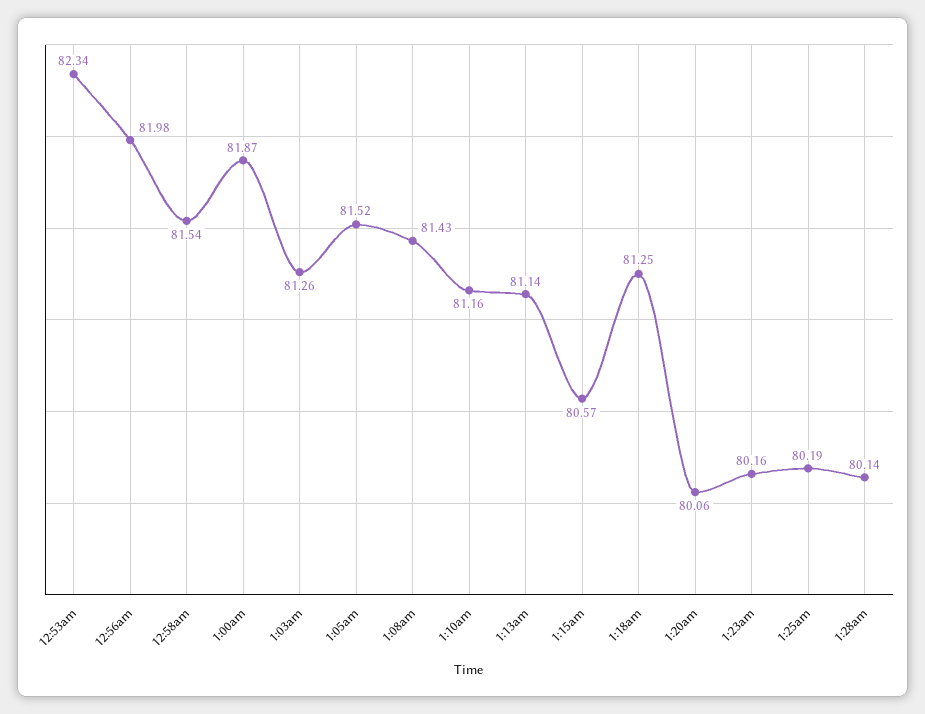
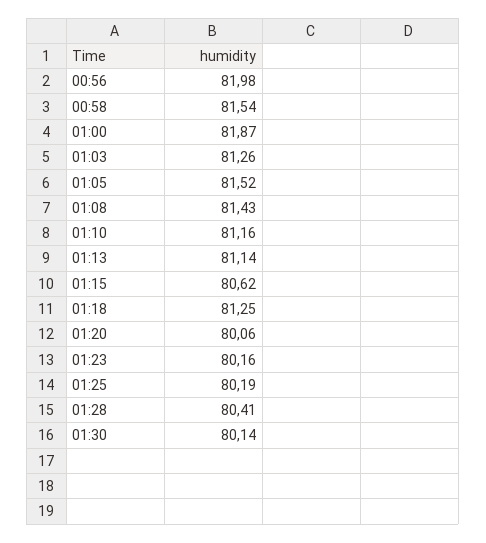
12:53am: 82.34 -> none
1:15am: 80.57 -> 80.62
1:28am: 80.14 -> 80.41
01:30: none -> 80.14

